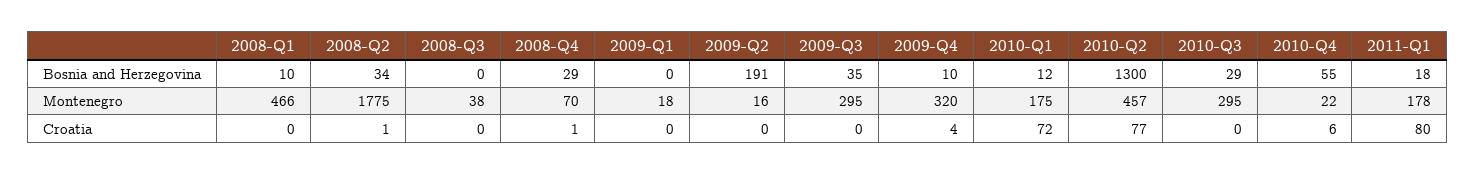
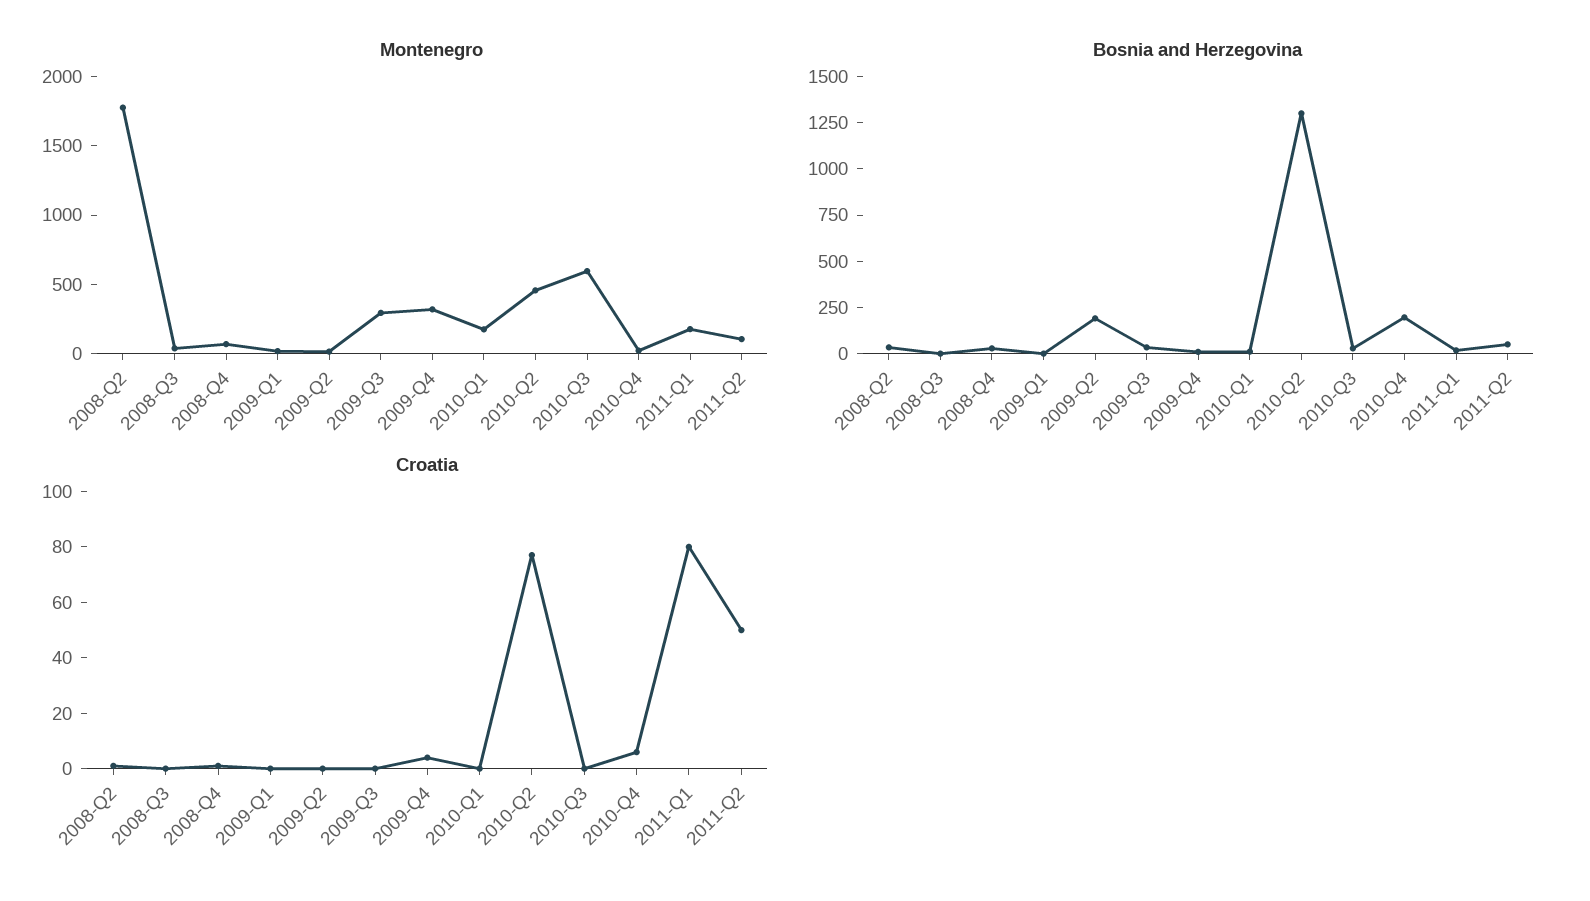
Bosnia and Herzegovina, 2008-Q1: 10 -> none
Bosnia and Herzegovina, 2010-Q4: 55 -> 200
Montenegro, 2008-Q1: 466 -> none
Montenegro, 2010-Q3: 295 -> 600
Croatia, 2008-Q1: 0 -> none
Croatia, 2010-Q1: 72 -> 0
Montenegro, 2011-Q2: none -> 100
Bosnia and Herzegovina, 2011-Q2: none -> 50
Croatia, 2011-Q2: none -> 50

